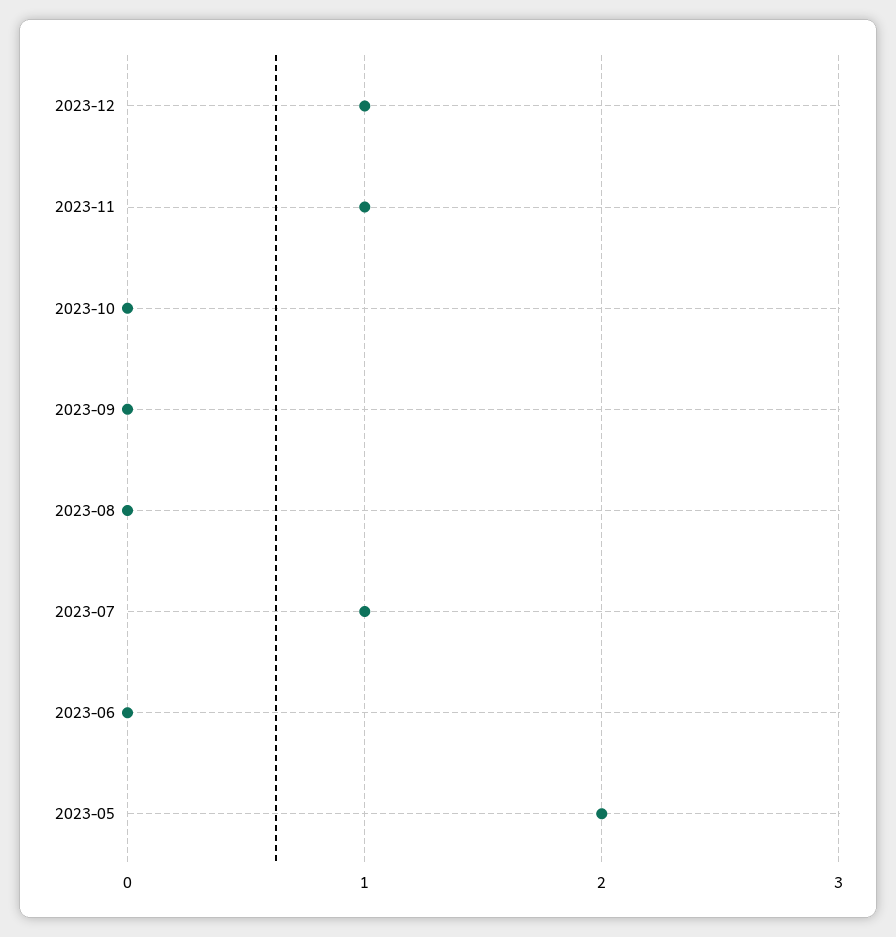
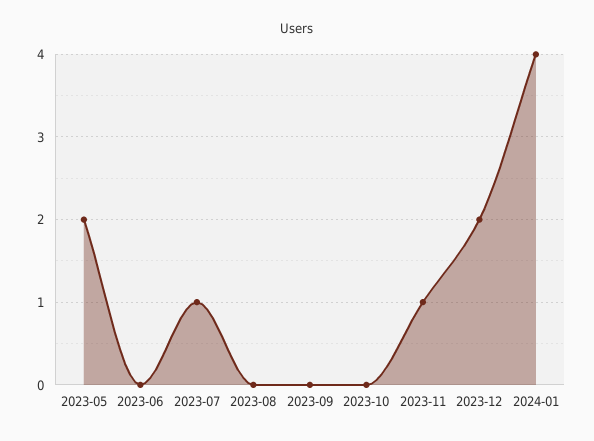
2023-12: 1 -> 2
2024-01: none -> 4

